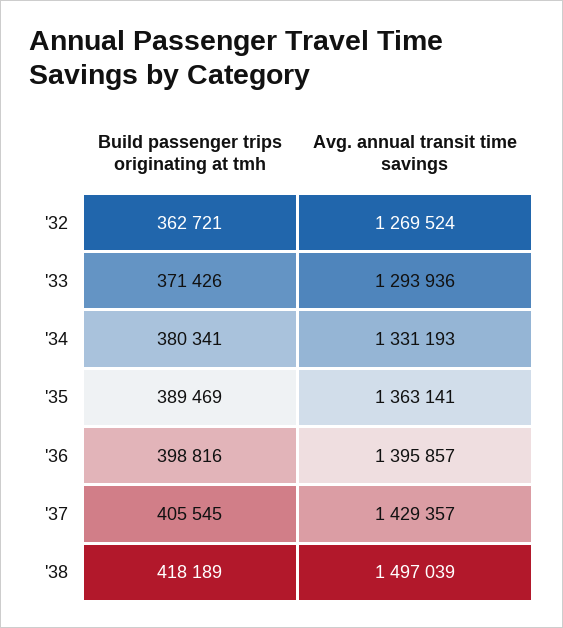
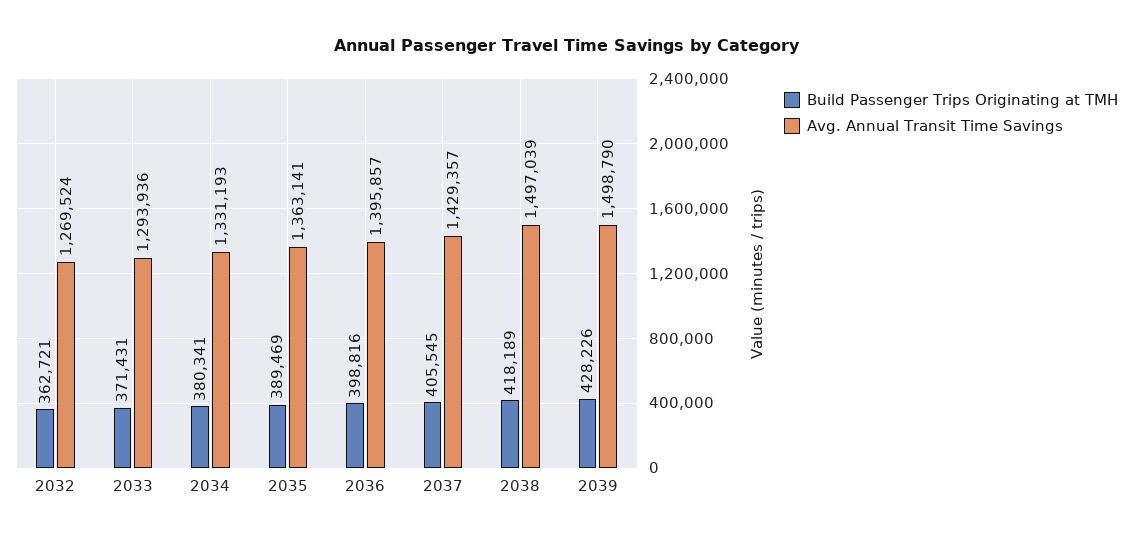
Build passenger trips originating at tmh, '33: 371426 -> 371431
Build passenger trips originating at tmh, 2039: none -> 428226
Avg. annual transit time savings, 2039: none -> 1498790

